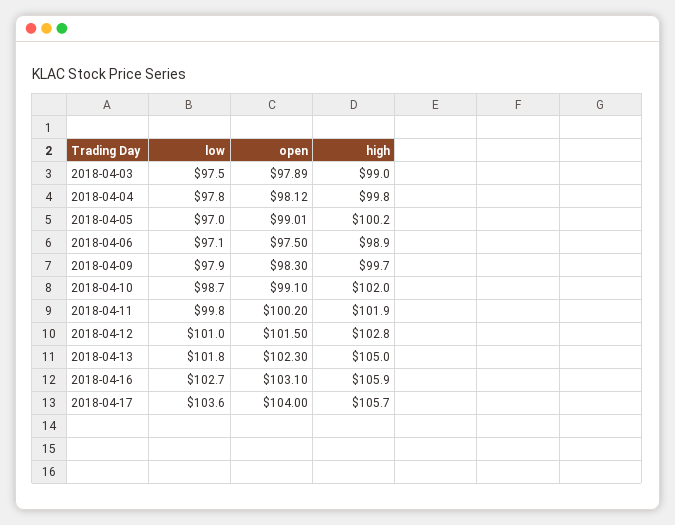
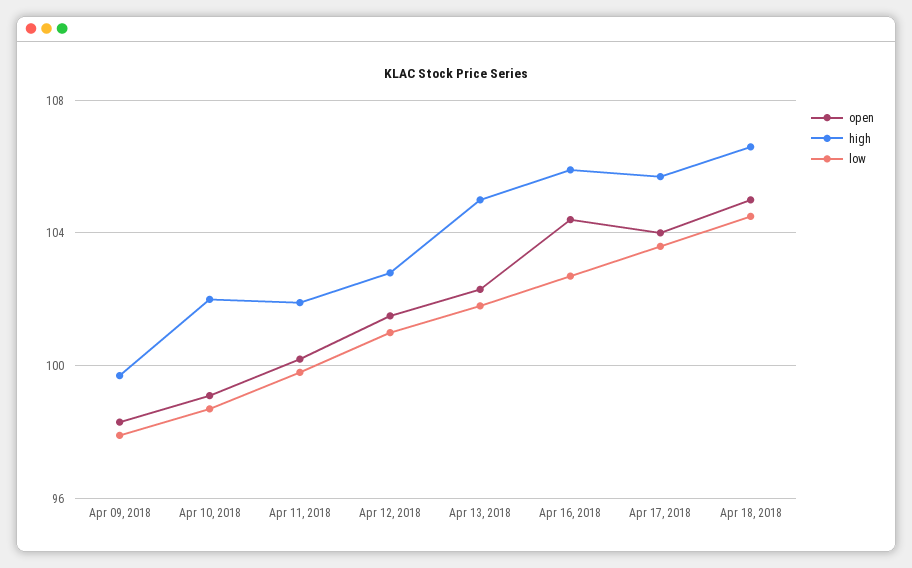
low, 2018-04-03: 97.5 -> none
open, 2018-04-03: 97.89 -> none
high, 2018-04-03: 99 -> none
low, 2018-04-04: 97.8 -> none
open, 2018-04-04: 98.12 -> none
high, 2018-04-04: 99.8 -> none
low, 2018-04-05: 97 -> none
open, 2018-04-05: 99.01 -> none
high, 2018-04-05: 100.2 -> none
low, 2018-04-06: 97.1 -> none
open, 2018-04-06: 97.5 -> none
high, 2018-04-06: 98.9 -> none
open, 2018-04-16: 103.1 -> 104.5
open, Apr 18, 2018: none -> 105
high, Apr 18, 2018: none -> 106.5
low, Apr 18, 2018: none -> 104.5

